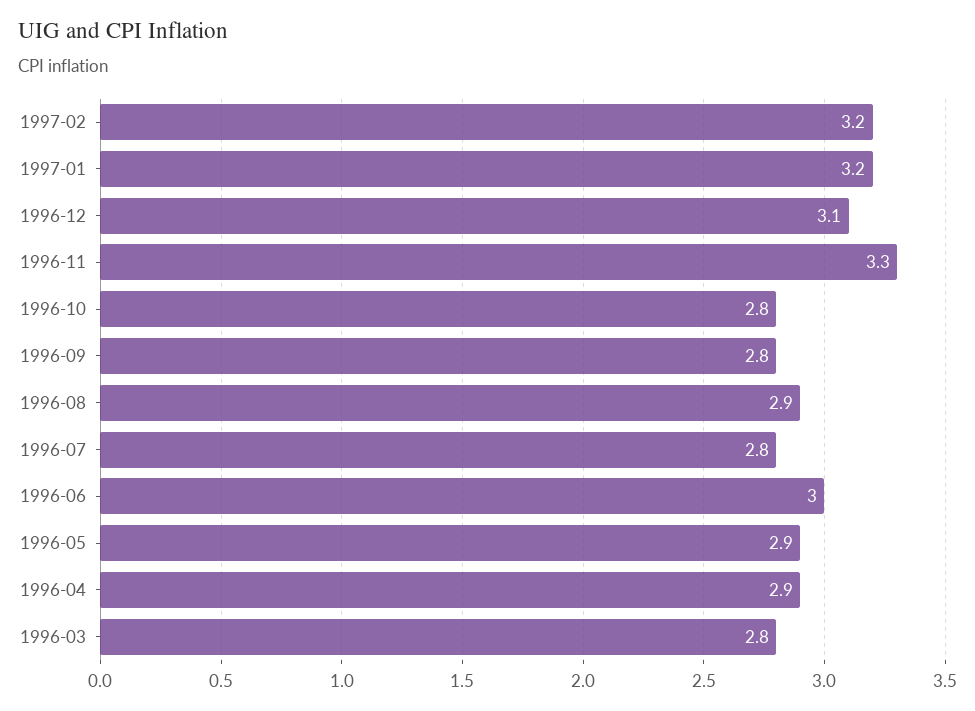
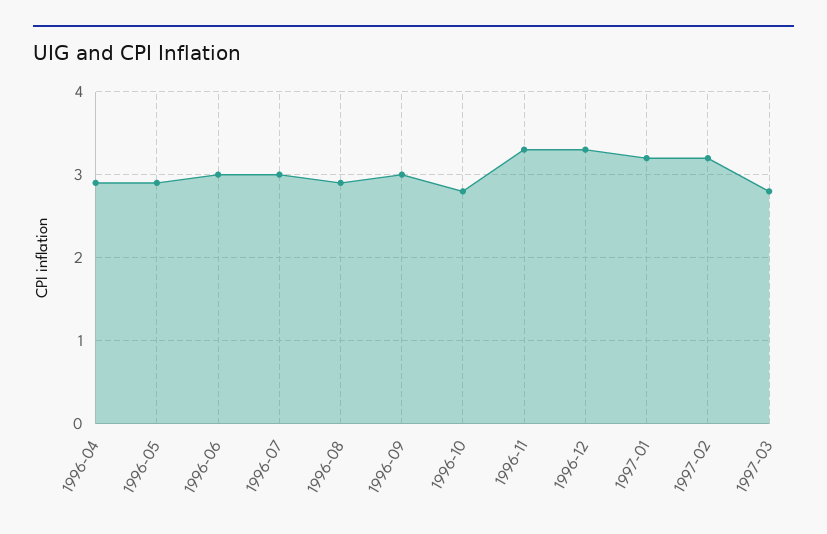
1996-12: 3.1 -> 3.3
1996-09: 2.8 -> 3
1996-07: 2.8 -> 3
1996-03: 2.8 -> none
1997-03: none -> 2.8

